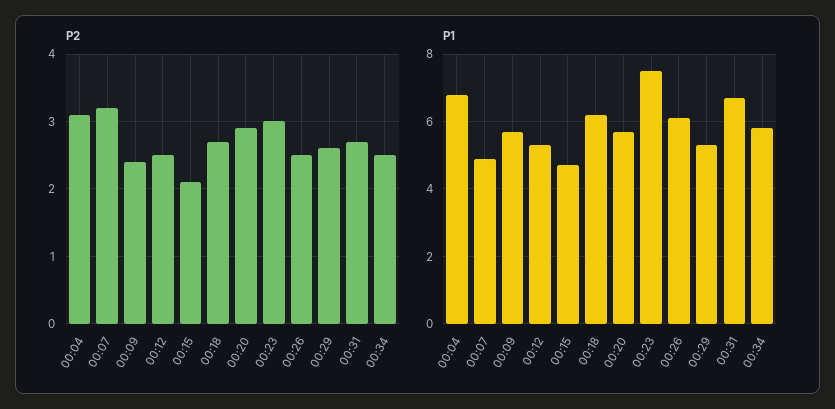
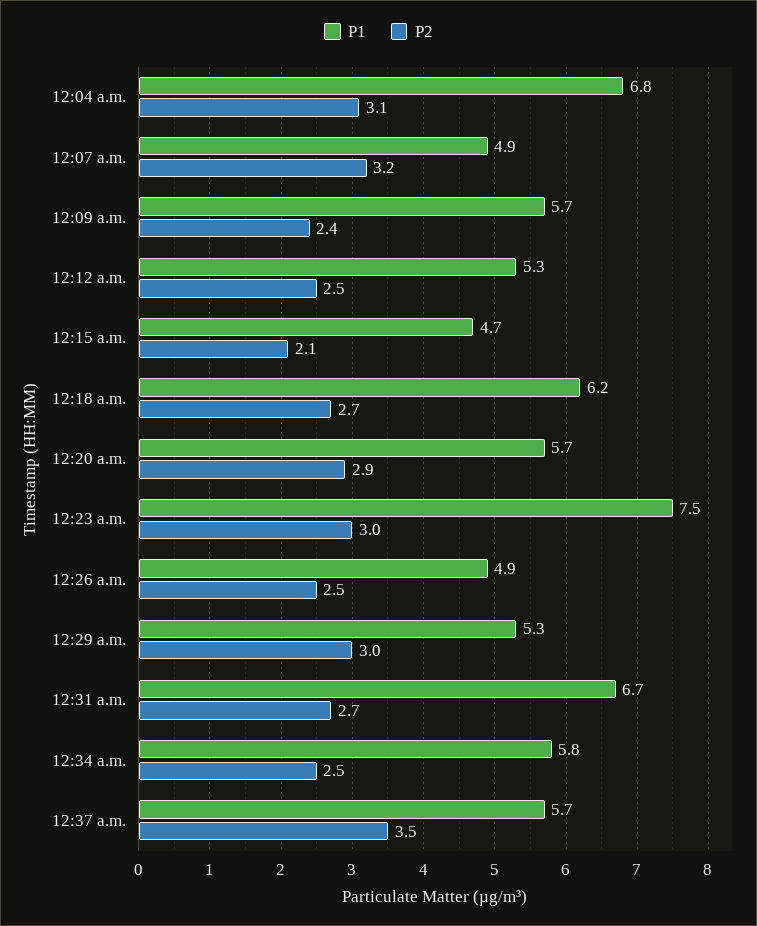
P2, 00:29: 2.6 -> 3
P1, 00:26: 6 -> 4.9
P1, 12:37 a.m.: none -> 5.7
P2, 12:37 a.m.: none -> 3.5

